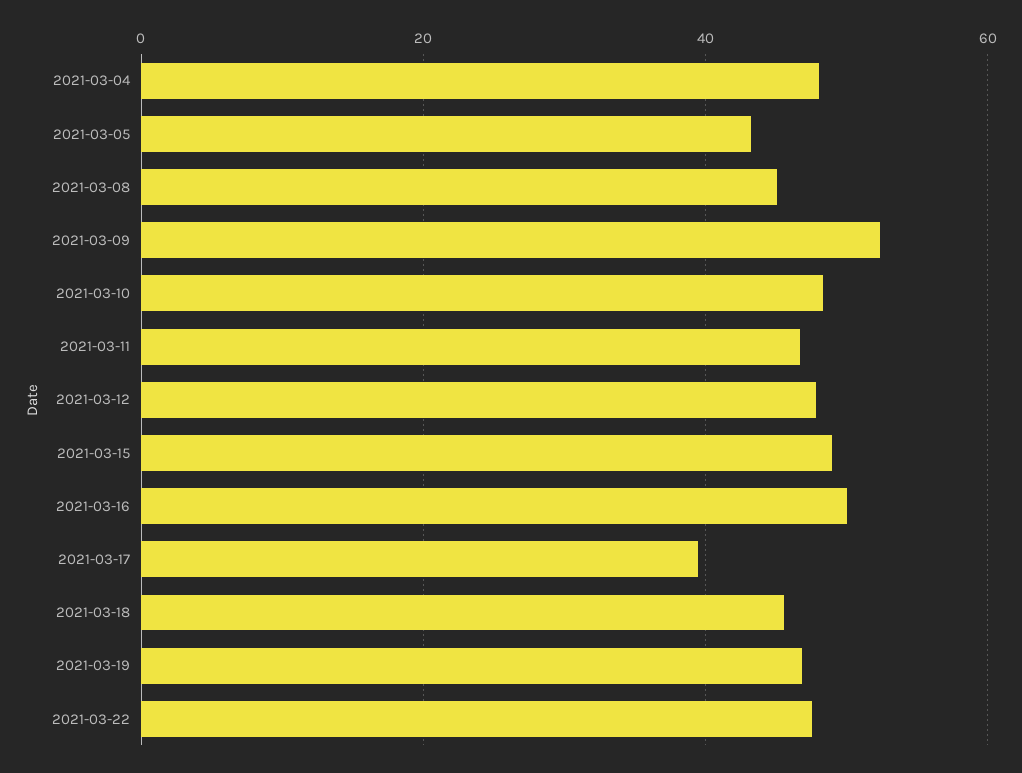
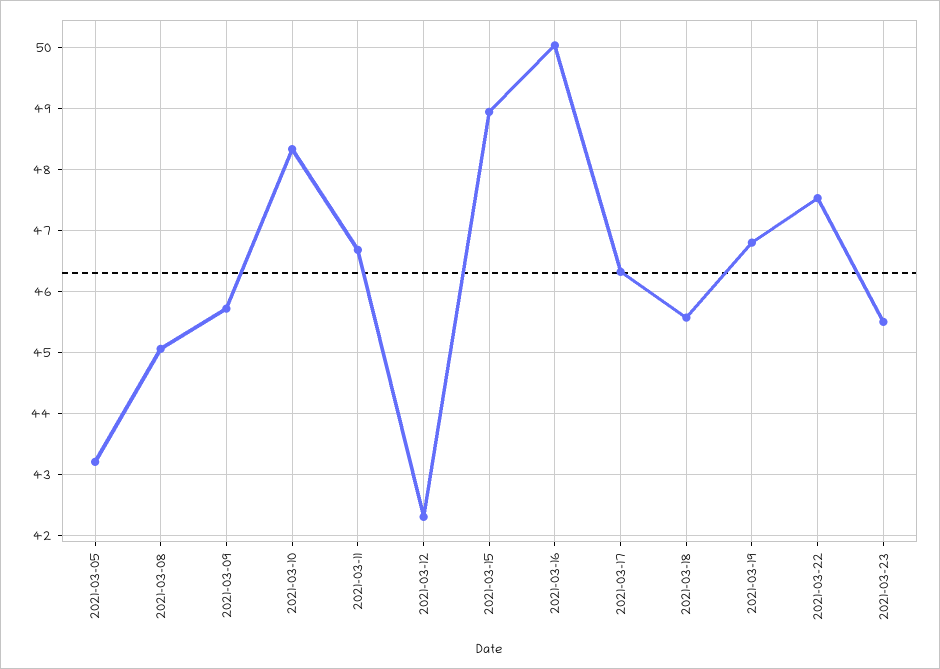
2021-03-04: 48 -> none
2021-03-09: 52 -> 45.7
2021-03-12: 48 -> 42.3
2021-03-17: 40 -> 46.3
2021-03-23: none -> 45.5

